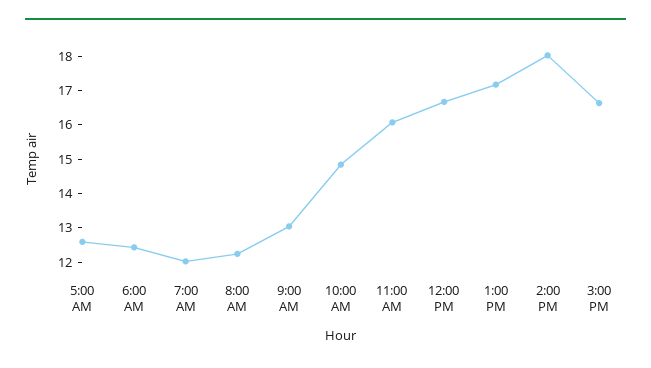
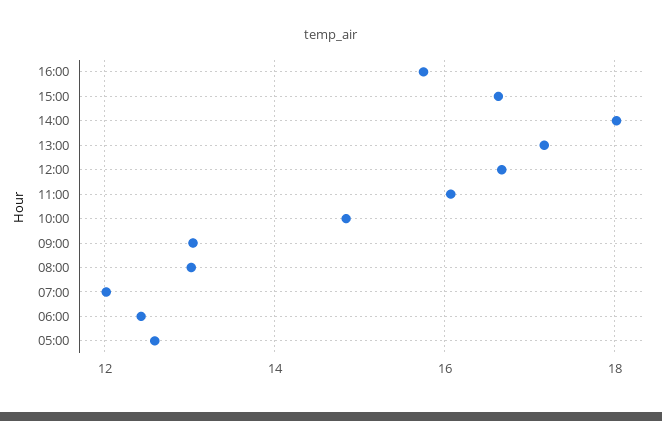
8:00 AM: 12.25 -> 13
16:00: none -> 15.8

